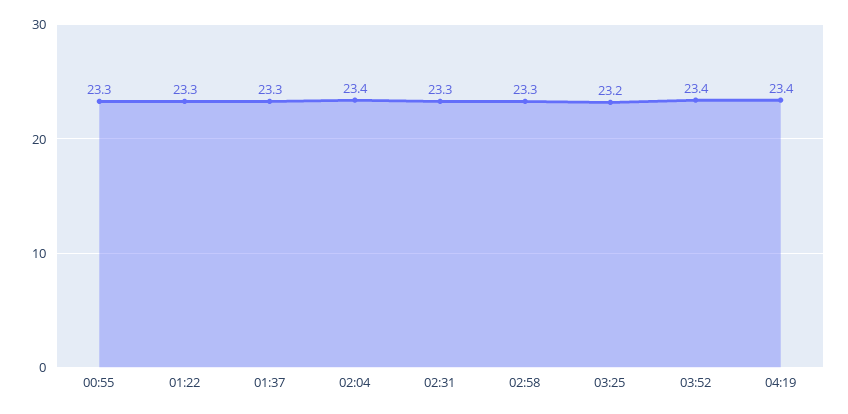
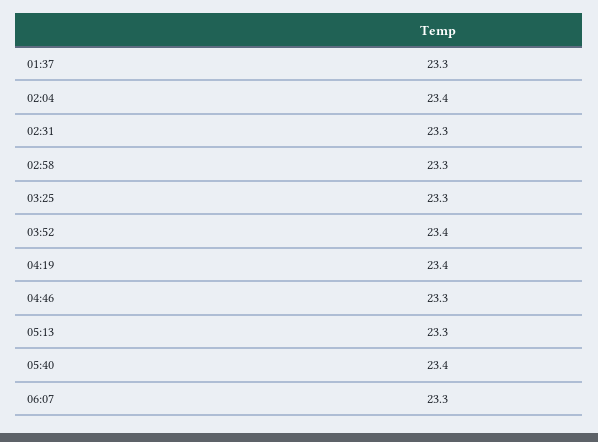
00:55: 23.3 -> none
01:22: 23.3 -> none
03:25: 23.2 -> 23.3
04:46: none -> 23.3
05:13: none -> 23.3
05:40: none -> 23.4
06:07: none -> 23.3

